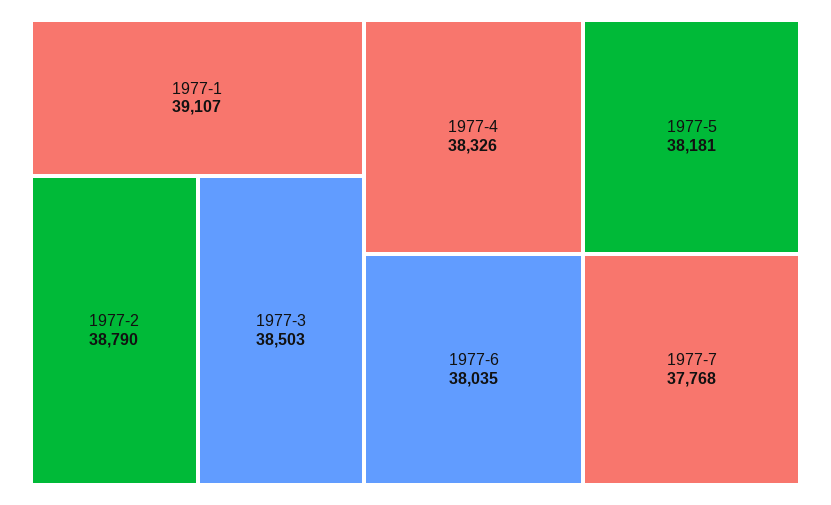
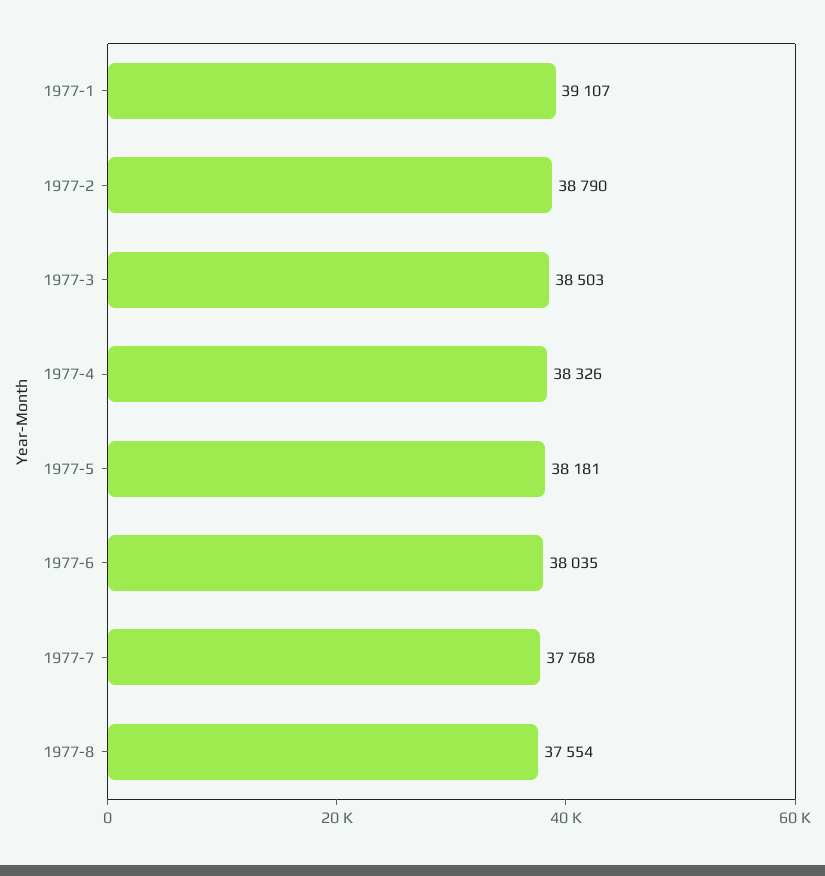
1977-8: none -> 37554

